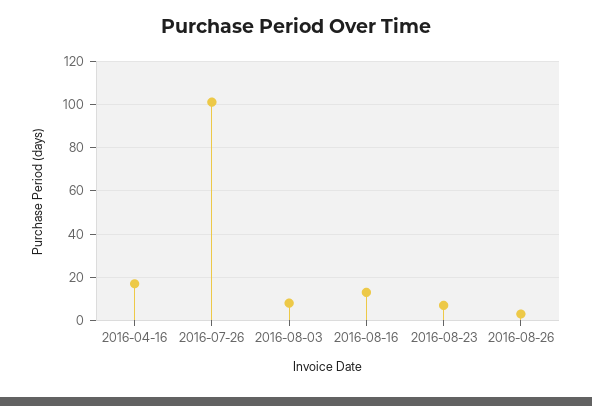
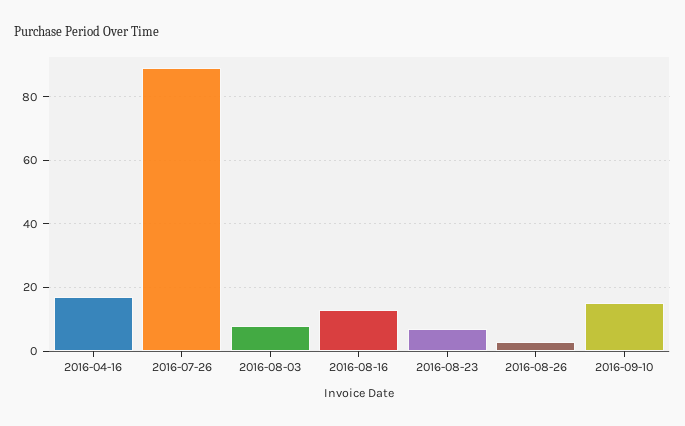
2016-07-26: 100 -> 90
2016-09-10: none -> 15

